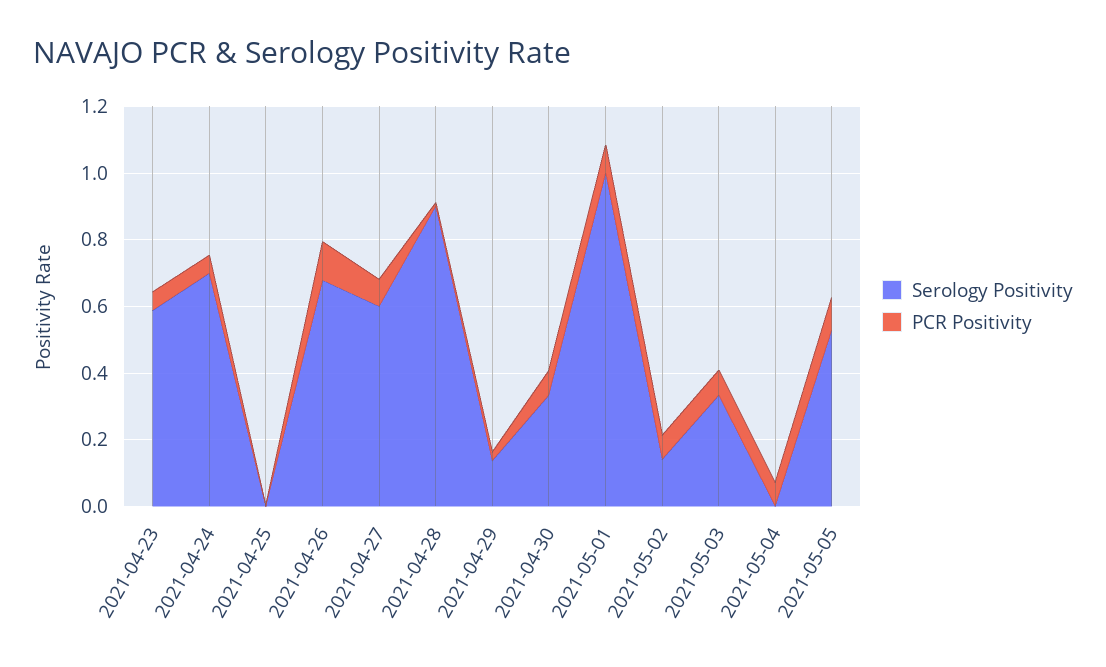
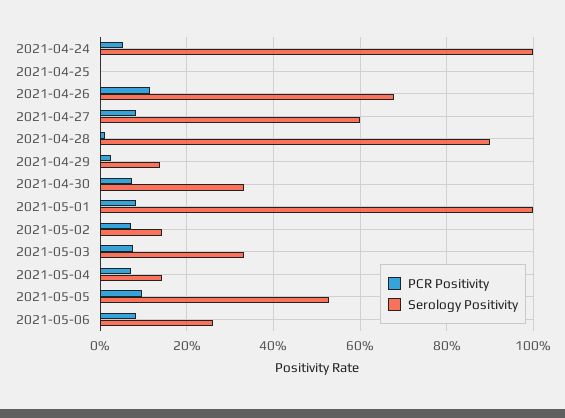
Serology Positivity, 2021-04-23: 0.6 -> none
PCR Positivity, 2021-04-23: 0.05 -> none
Serology Positivity, 2021-04-24: 0.7 -> 1
Serology Positivity, 2021-05-04: 0 -> 0.14
PCR Positivity, 2021-05-06: none -> 0.08
Serology Positivity, 2021-05-06: none -> 0.26

